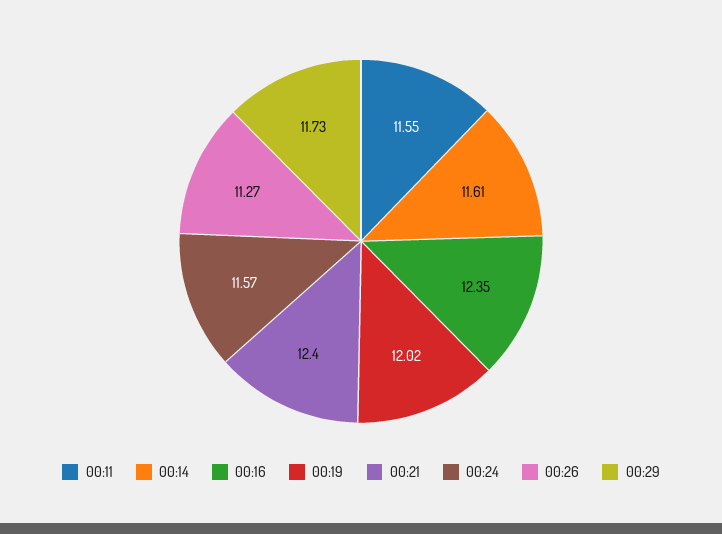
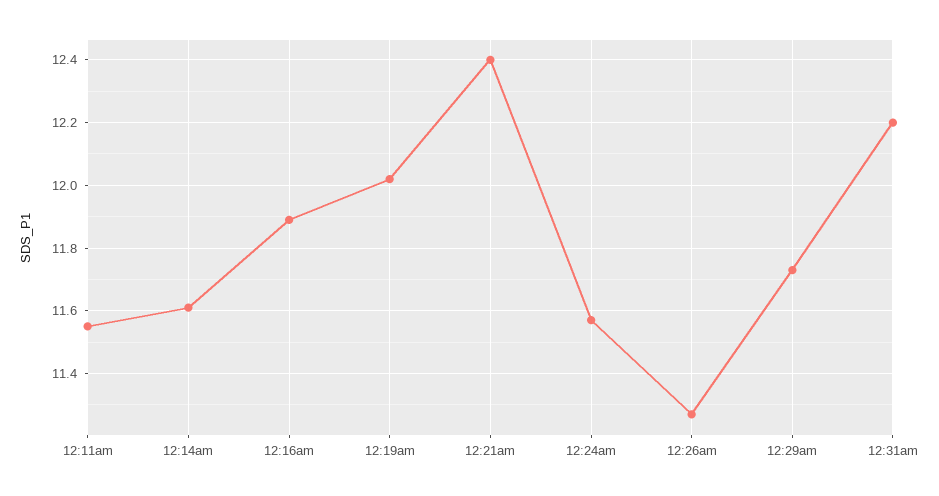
00:16: 12.35 -> 11.9
12:31am: none -> 12.2

